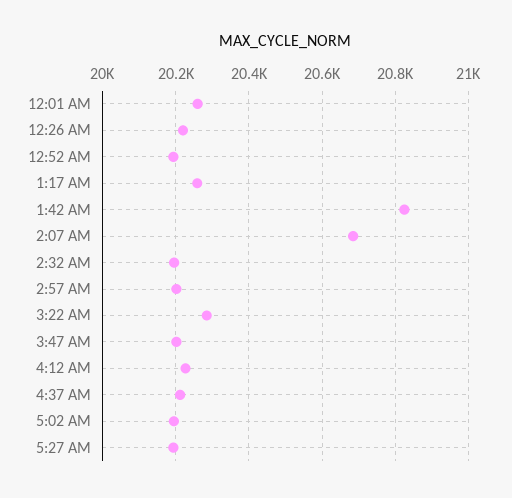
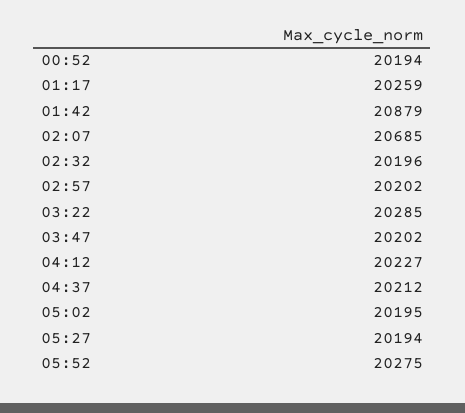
12:01 AM: 20260 -> none
12:26 AM: 20220 -> none
1:42 AM: 20820 -> 20879
05:52: none -> 20275

